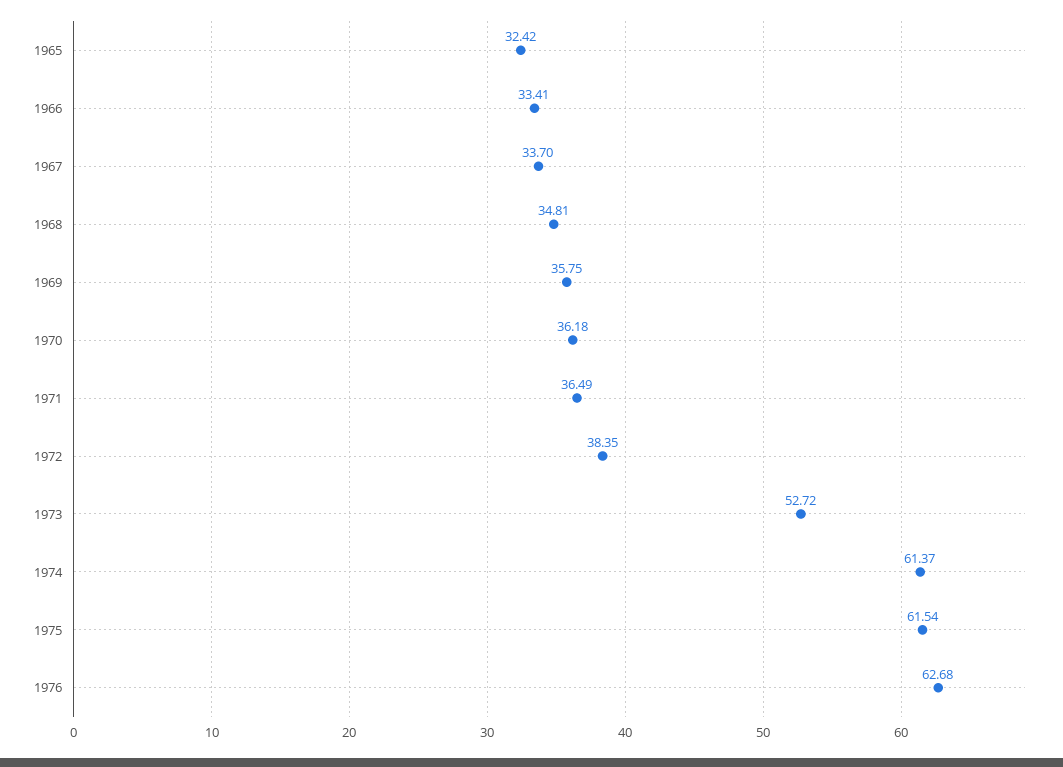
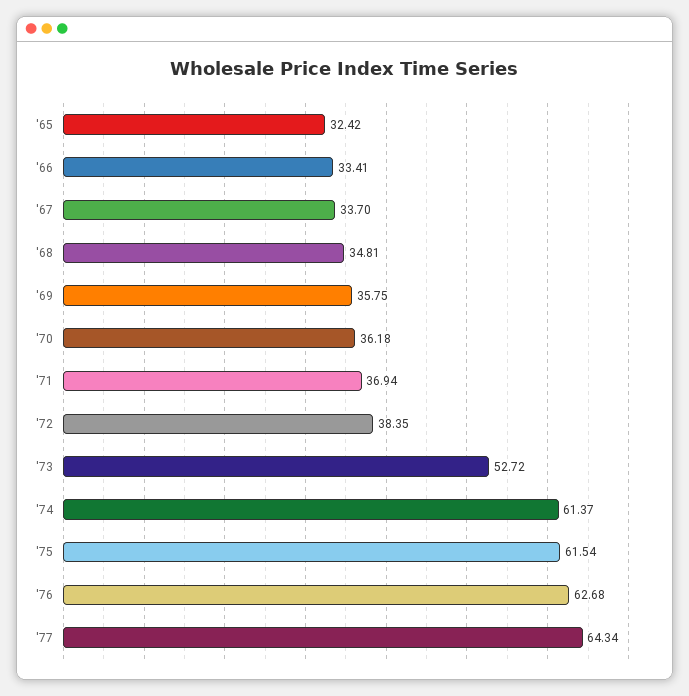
1971: 36.49 -> 36.94
'77: none -> 64.34

